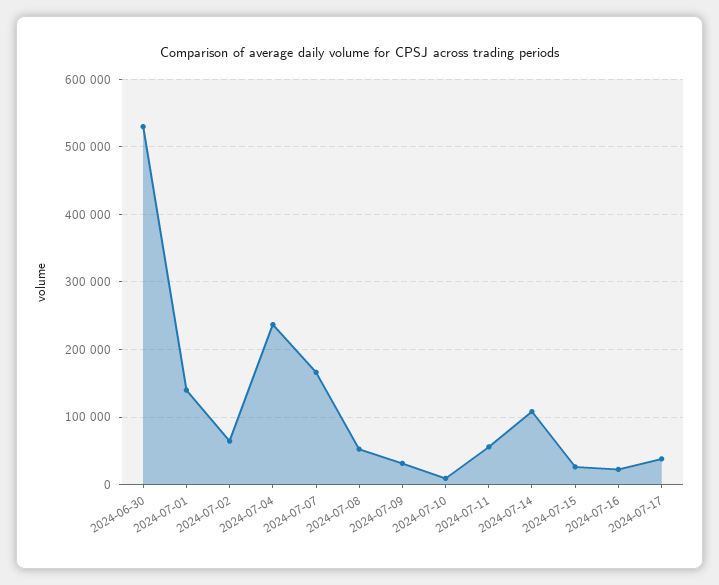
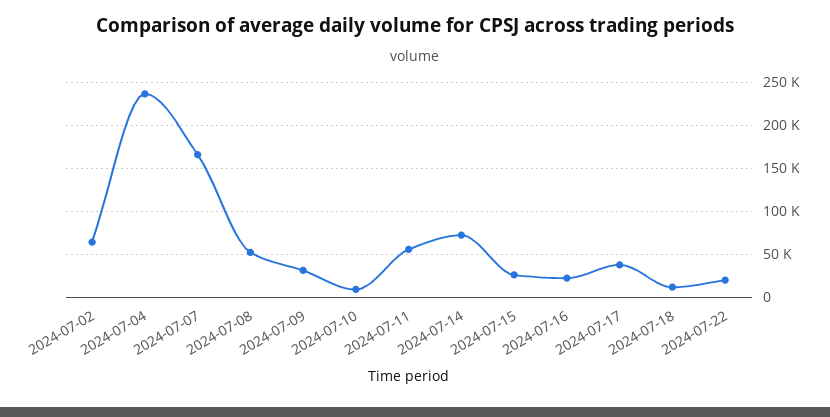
2024-06-30: 530000 -> none
2024-07-01: 140000 -> none
2024-07-14: 110000 -> 70000
2024-07-18: none -> 10000
2024-07-22: none -> 20000

